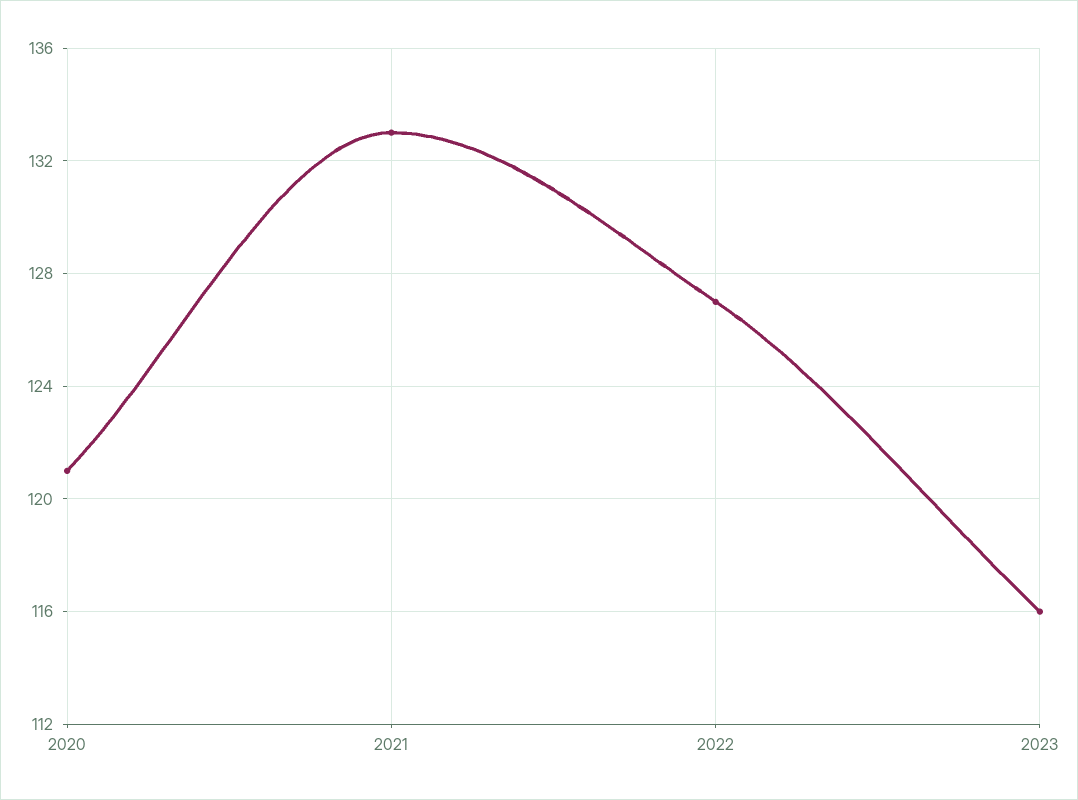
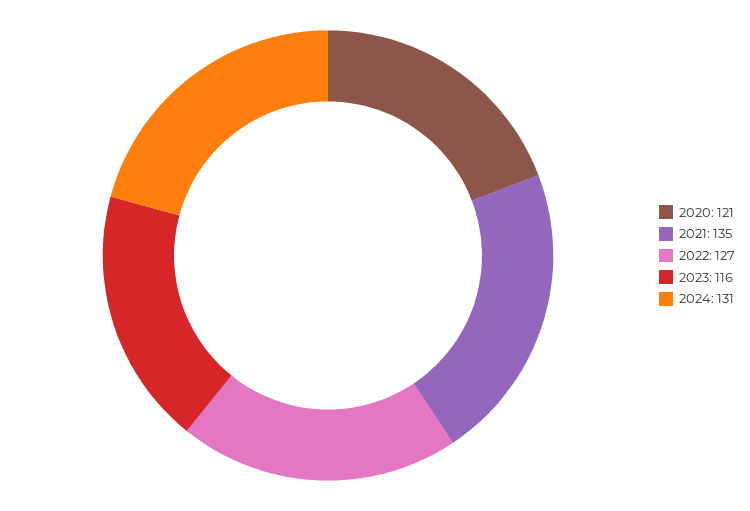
2021: 133 -> 135
2024: none -> 131

